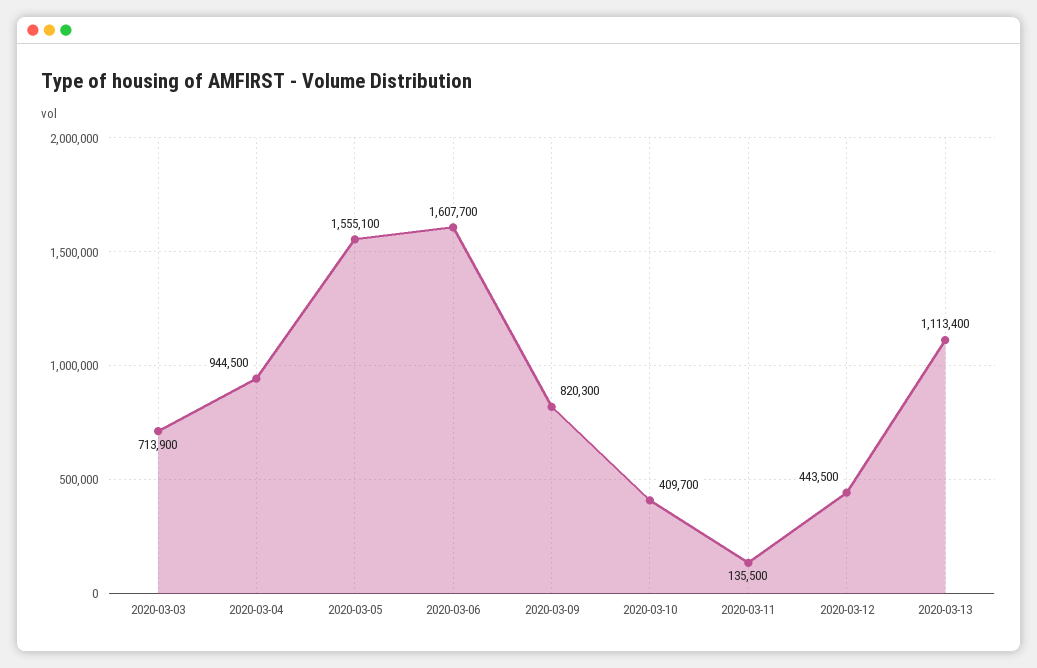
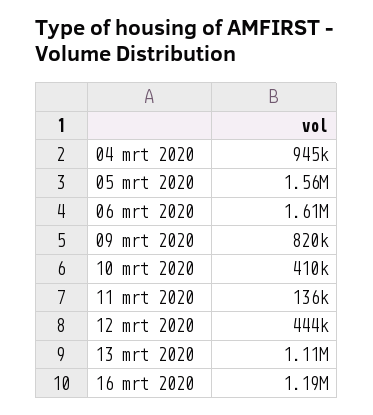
2020-03-03: 713900 -> none
16 mrt 2020: none -> 1190000

